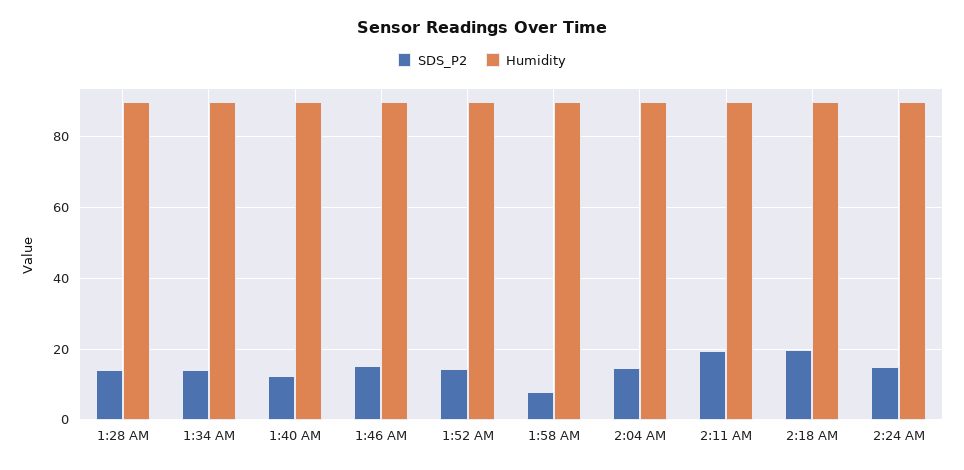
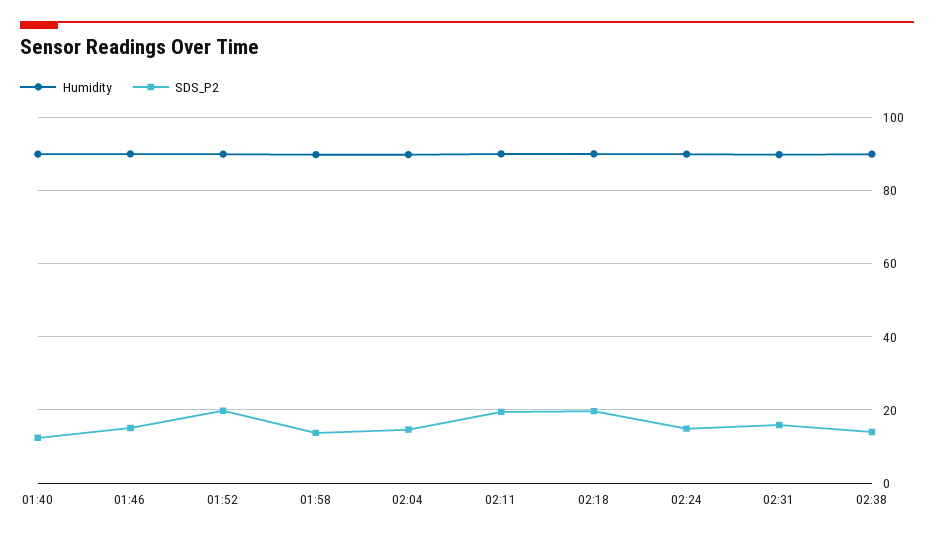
SDS_P2, 1:28 AM: 14 -> none
Humidity, 1:28 AM: 90 -> none
SDS_P2, 1:34 AM: 14 -> none
Humidity, 1:34 AM: 90 -> none
SDS_P2, 1:52 AM: 14 -> 20
SDS_P2, 1:58 AM: 8 -> 14
Humidity, 02:31: none -> 90
SDS_P2, 02:31: none -> 16
Humidity, 02:38: none -> 90
SDS_P2, 02:38: none -> 14

